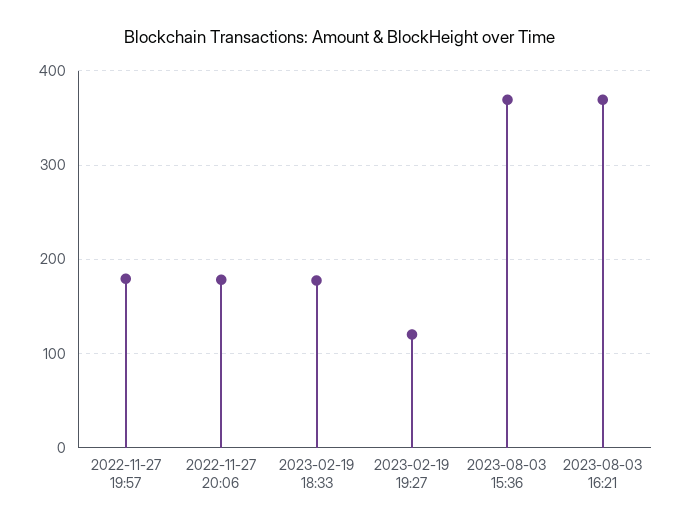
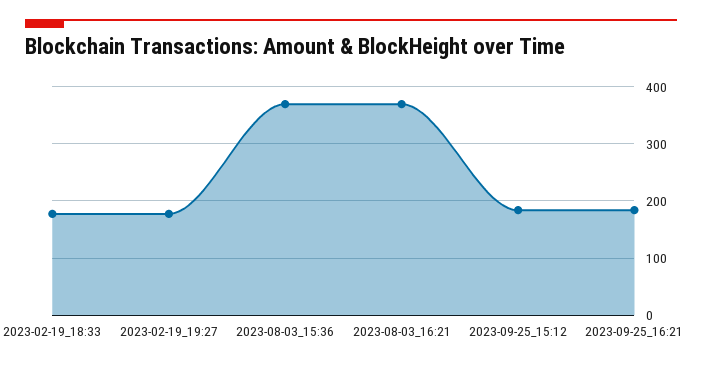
2022-11-27 19:57: 180 -> none
2022-11-27 20:06: 180 -> none
2023-02-19 19:27: 120 -> 180
2023-09-25_15:12: none -> 180
2023-09-25_16:21: none -> 180

